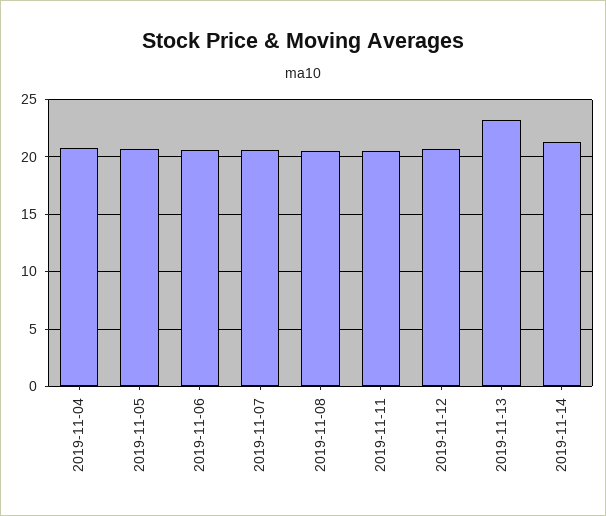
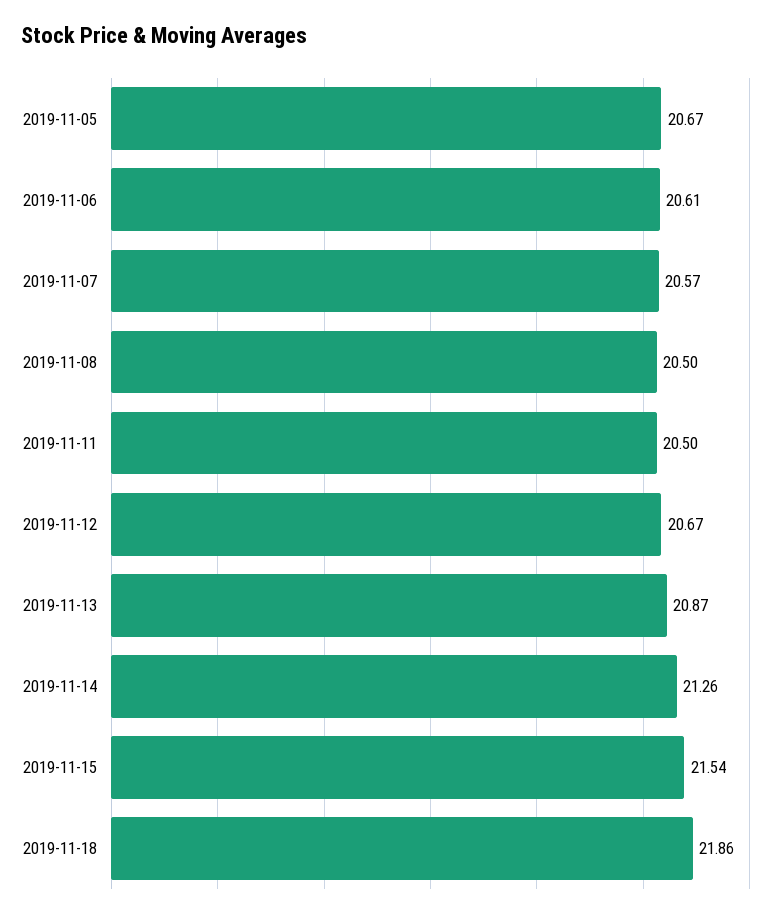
2019-11-04: 21 -> none
2019-11-13: 23 -> 20.87
2019-11-15: none -> 21.54
2019-11-18: none -> 21.86

